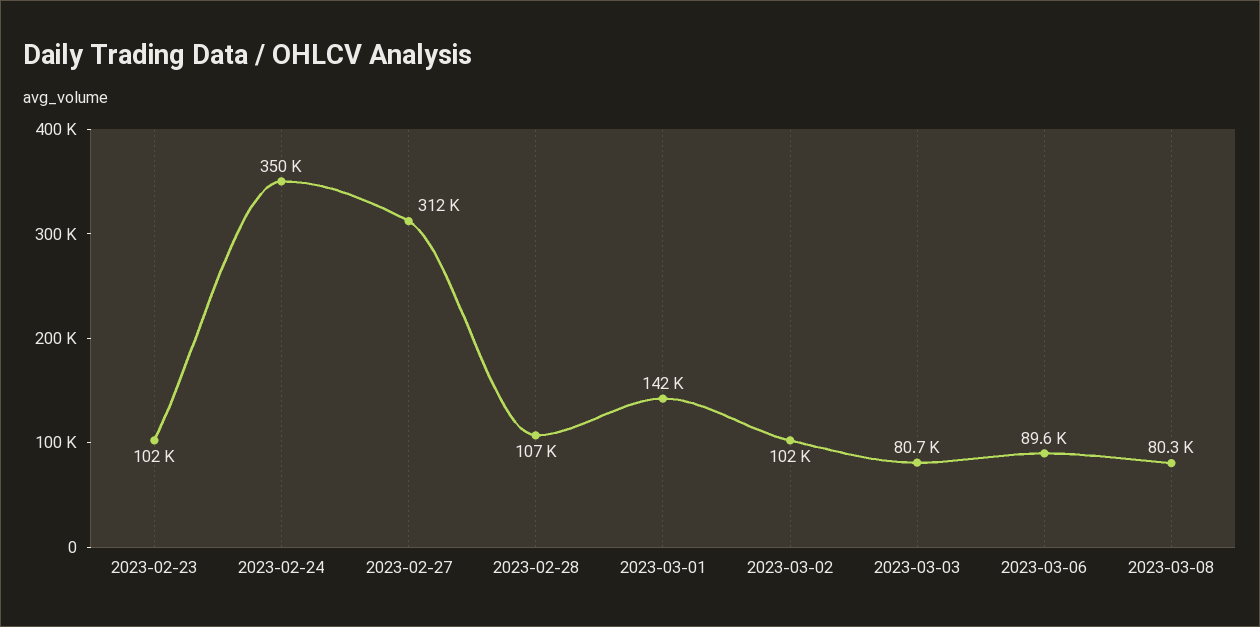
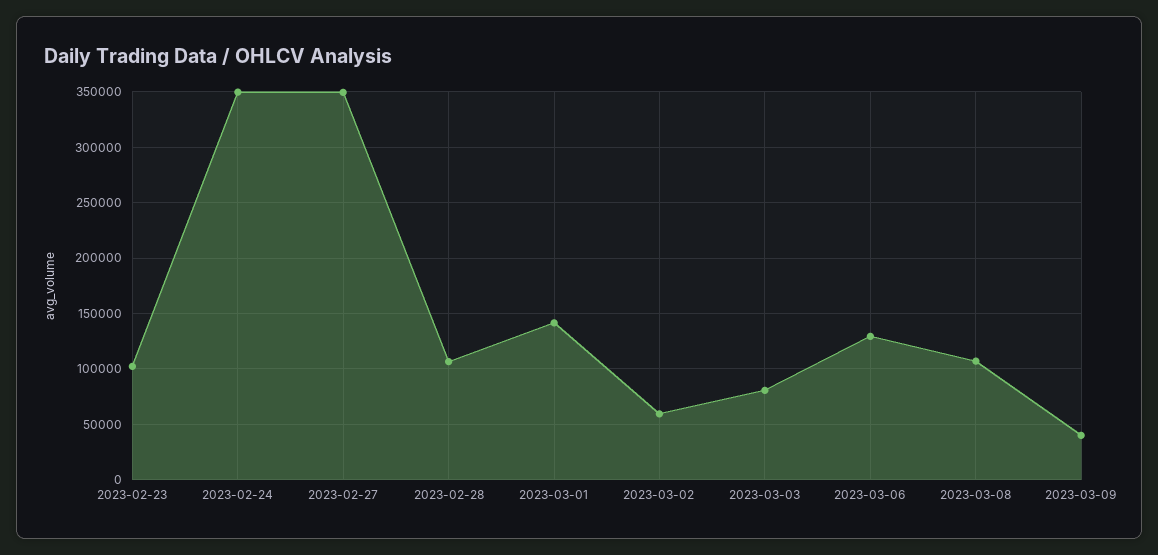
2023-02-27: 312000 -> 350000
2023-03-02: 102000 -> 60000
2023-03-06: 89600 -> 130000
2023-03-08: 80300 -> 110000
2023-03-09: none -> 40000

